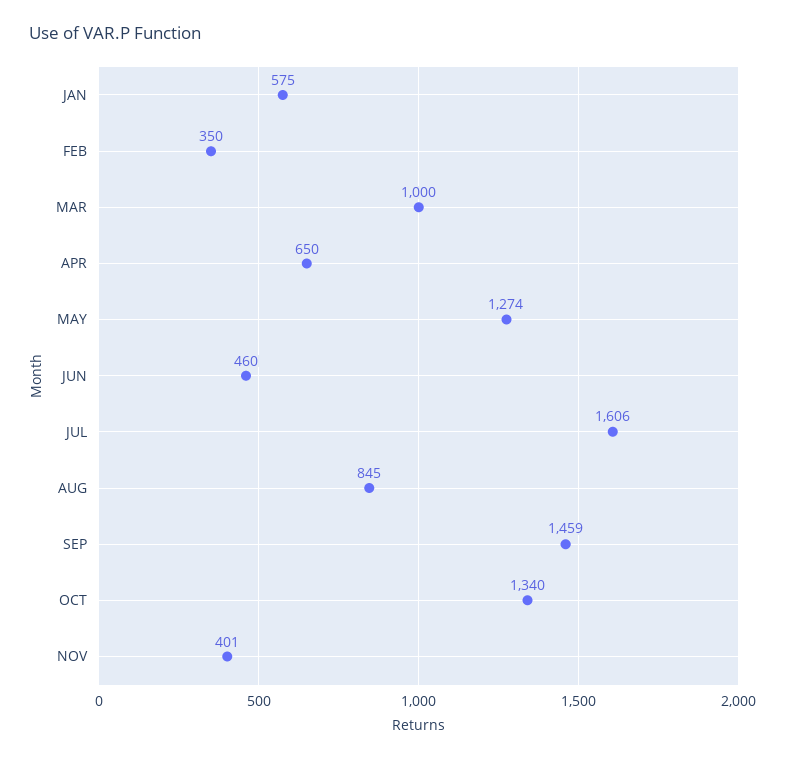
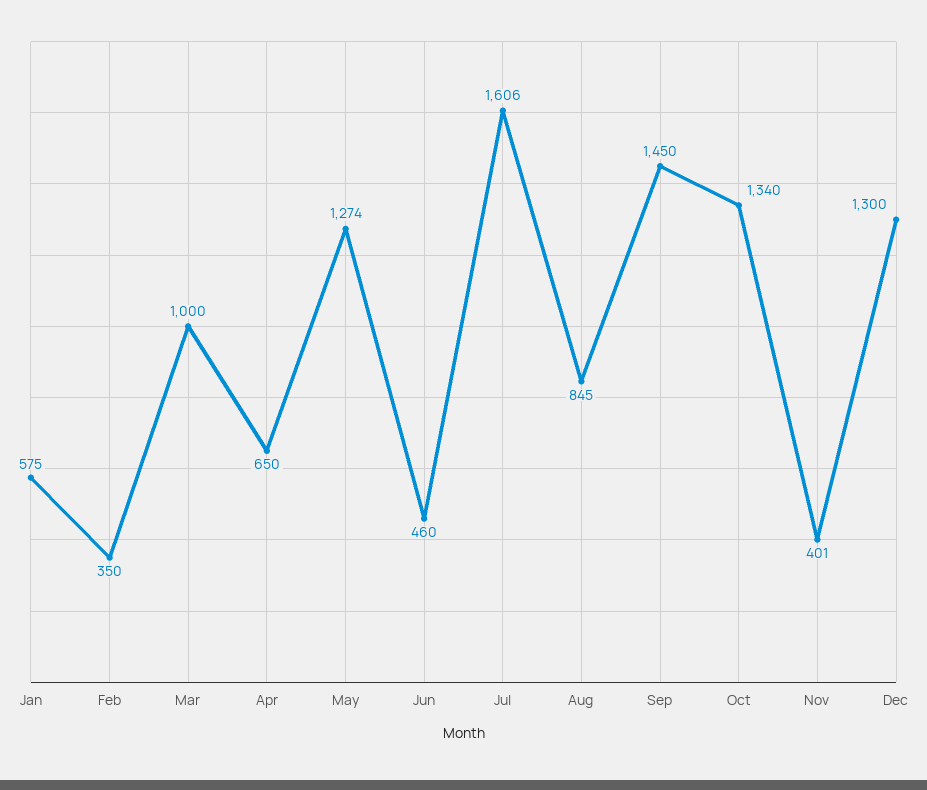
SEP: 1459 -> 1450
Dec: none -> 1300

